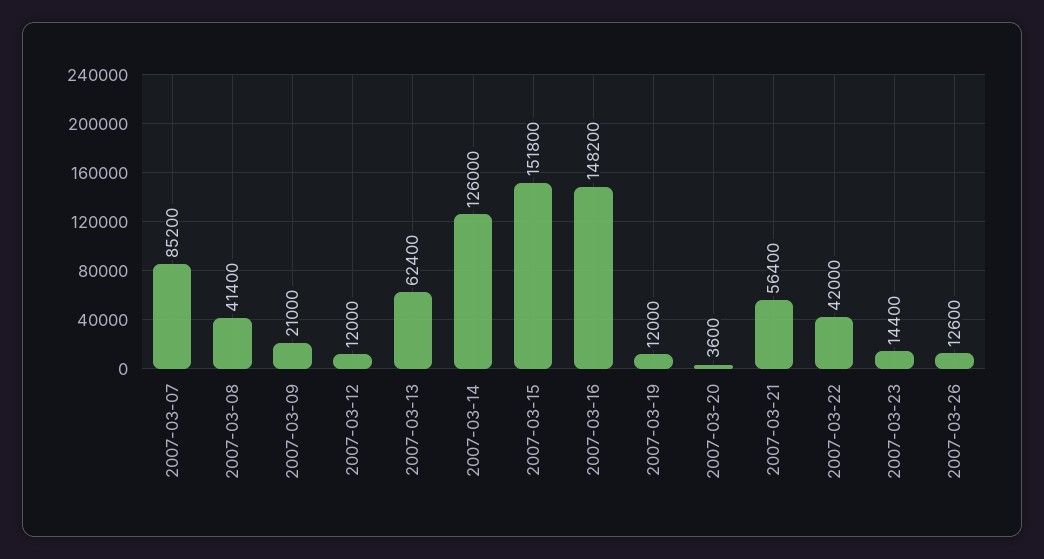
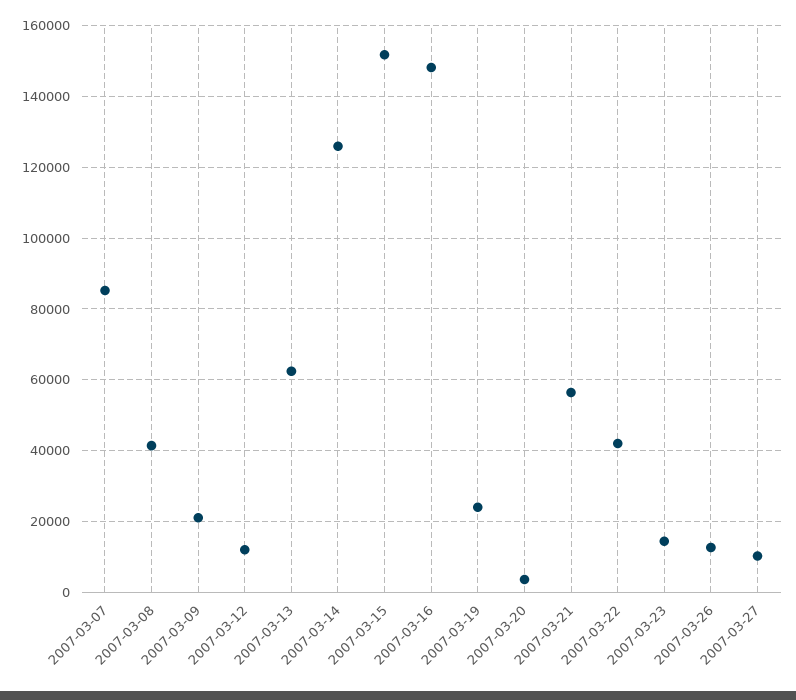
2007-03-19: 12000 -> 24000
2007-03-27: none -> 10000

